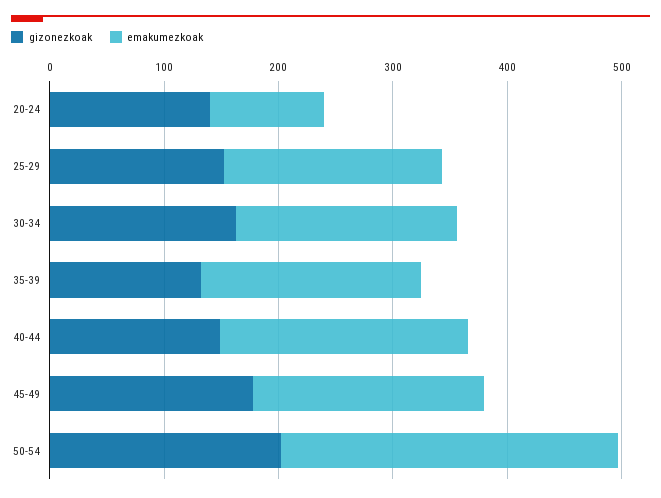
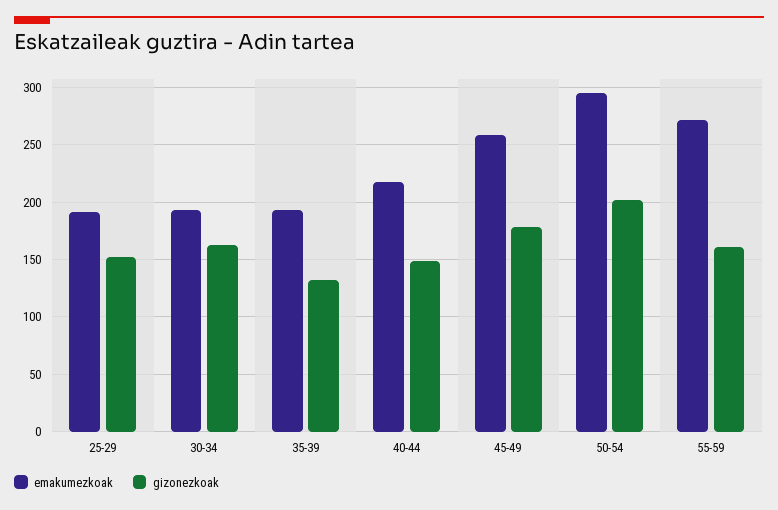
gizonezkoak, 20-24: 140 -> none
emakumezkoak, 20-24: 100 -> none
emakumezkoak, 45-49: 200 -> 260
emakumezkoak, 55-59: none -> 270
gizonezkoak, 55-59: none -> 160

